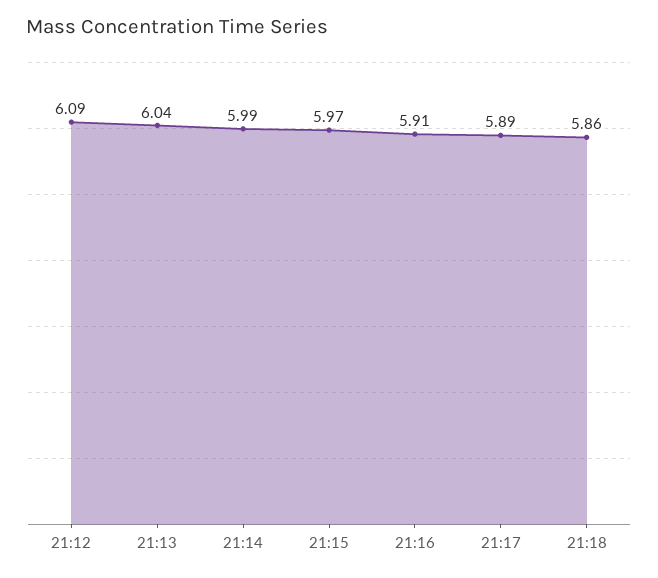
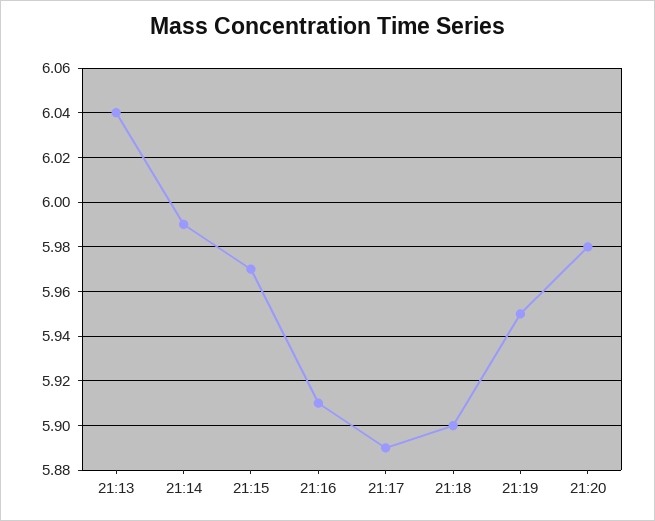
21:12: 6.09 -> none
21:18: 5.86 -> 5.9
21:19: none -> 5.95
21:20: none -> 5.98

